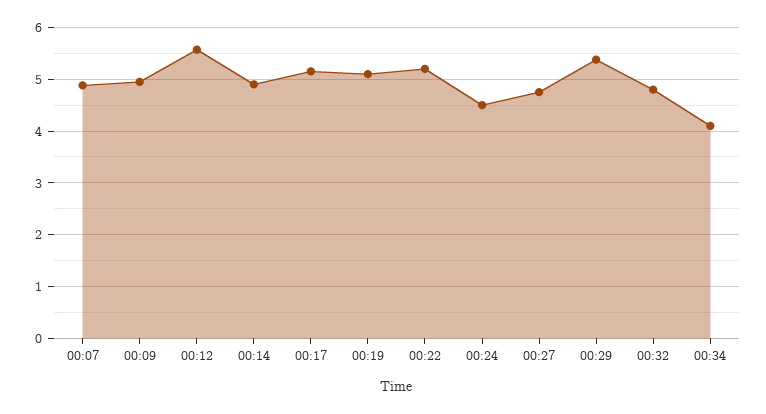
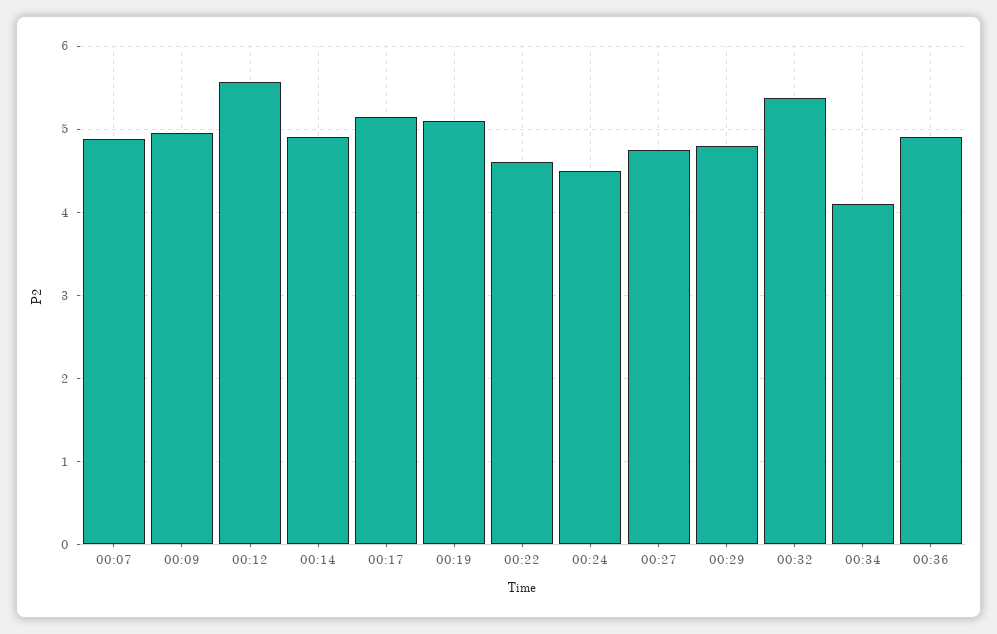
00:22: 5.2 -> 4.6
00:29: 5.4 -> 4.8
00:32: 4.8 -> 5.4
00:36: none -> 4.9

